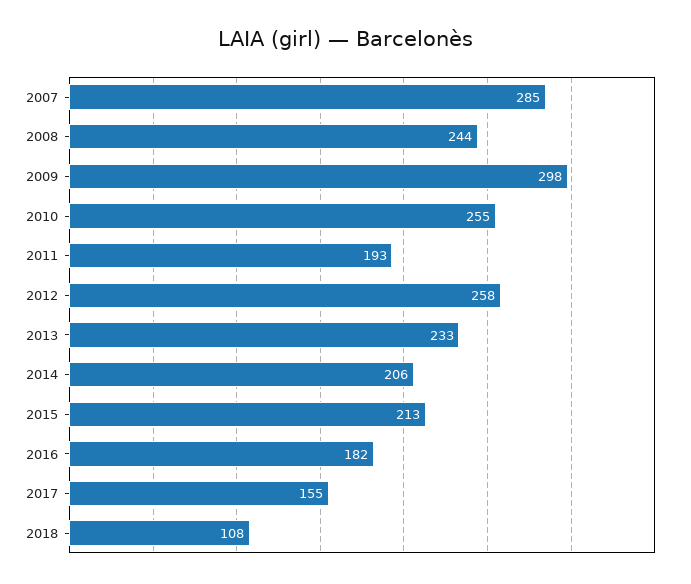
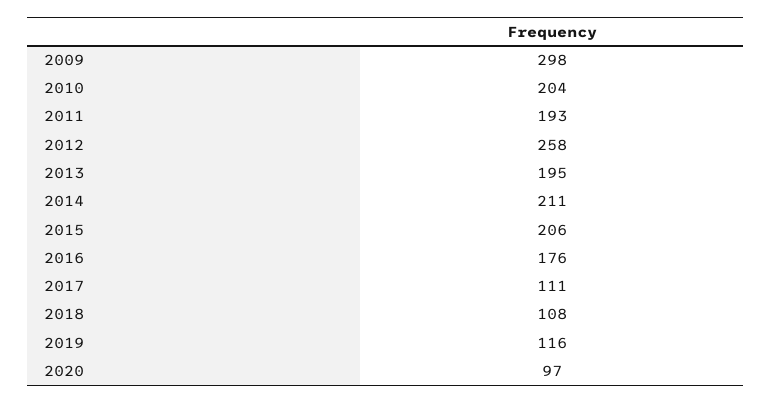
2007: 285 -> none
2008: 244 -> none
2010: 255 -> 204
2013: 233 -> 195
2014: 206 -> 211
2015: 213 -> 206
2016: 182 -> 176
2017: 155 -> 111
2019: none -> 116
2020: none -> 97

